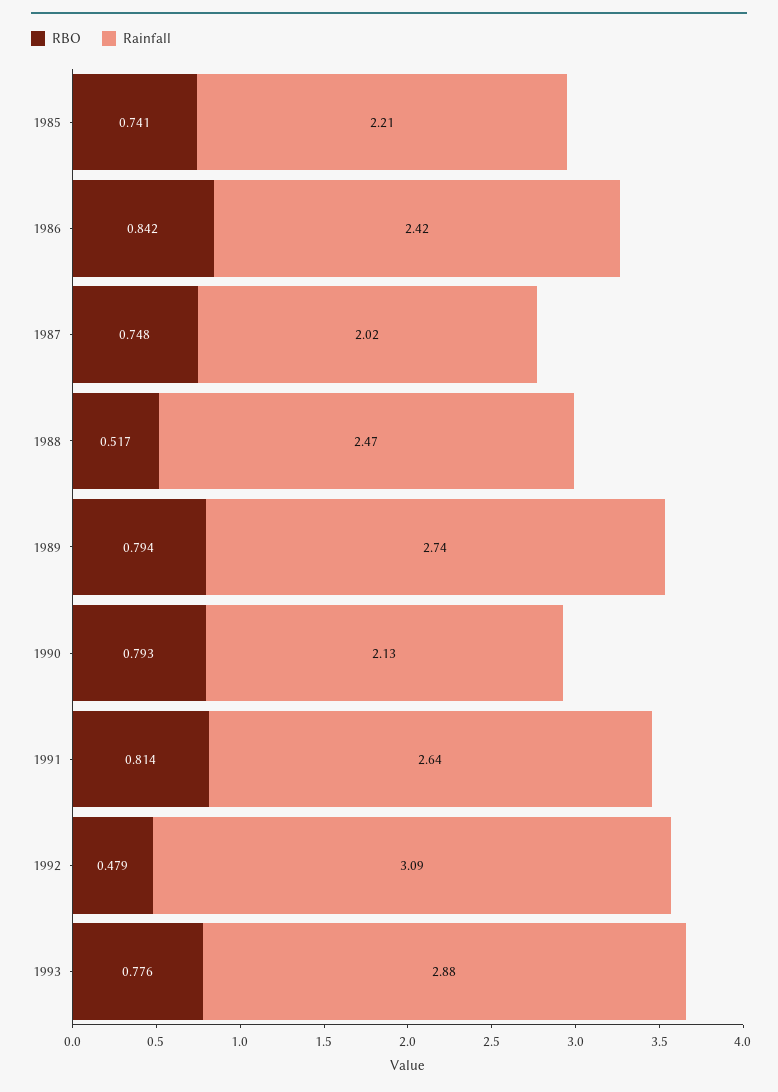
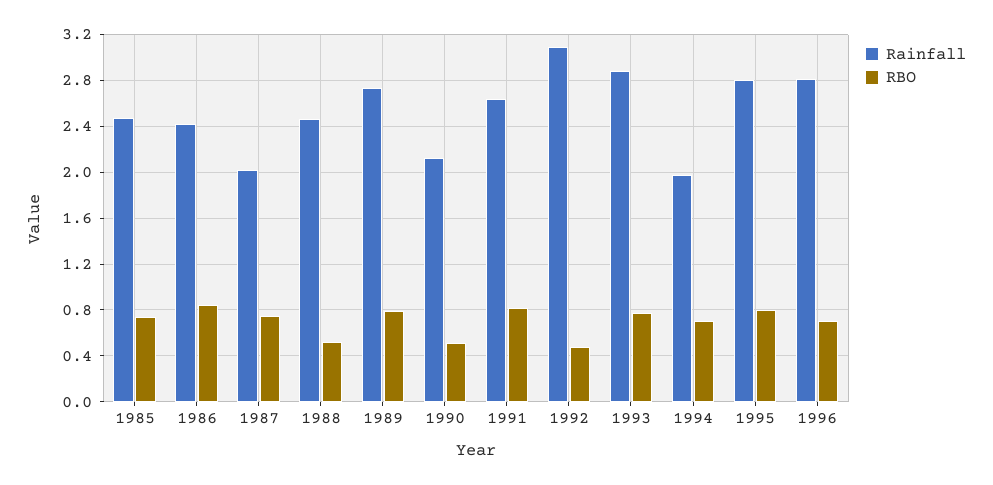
Rainfall, 1985: 2.21 -> 2.5
RBO, 1990: 0.793 -> 0.5
Rainfall, 1994: none -> 2
RBO, 1994: none -> 0.7
Rainfall, 1995: none -> 2.8
RBO, 1995: none -> 0.8
Rainfall, 1996: none -> 2.8
RBO, 1996: none -> 0.7

